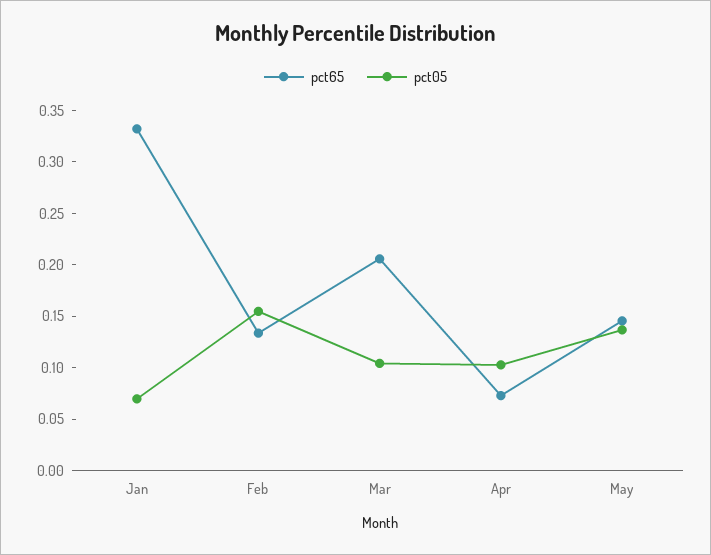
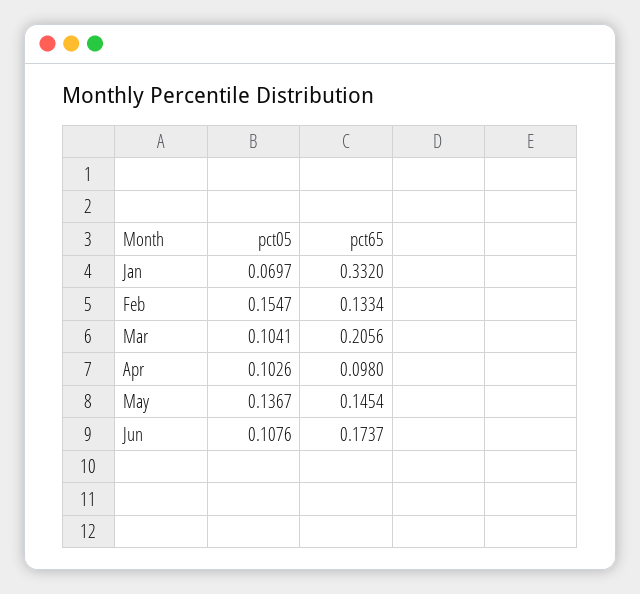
pct65, Apr: 0.07 -> 0.098
pct05, Jun: none -> 0.1076
pct65, Jun: none -> 0.1737

